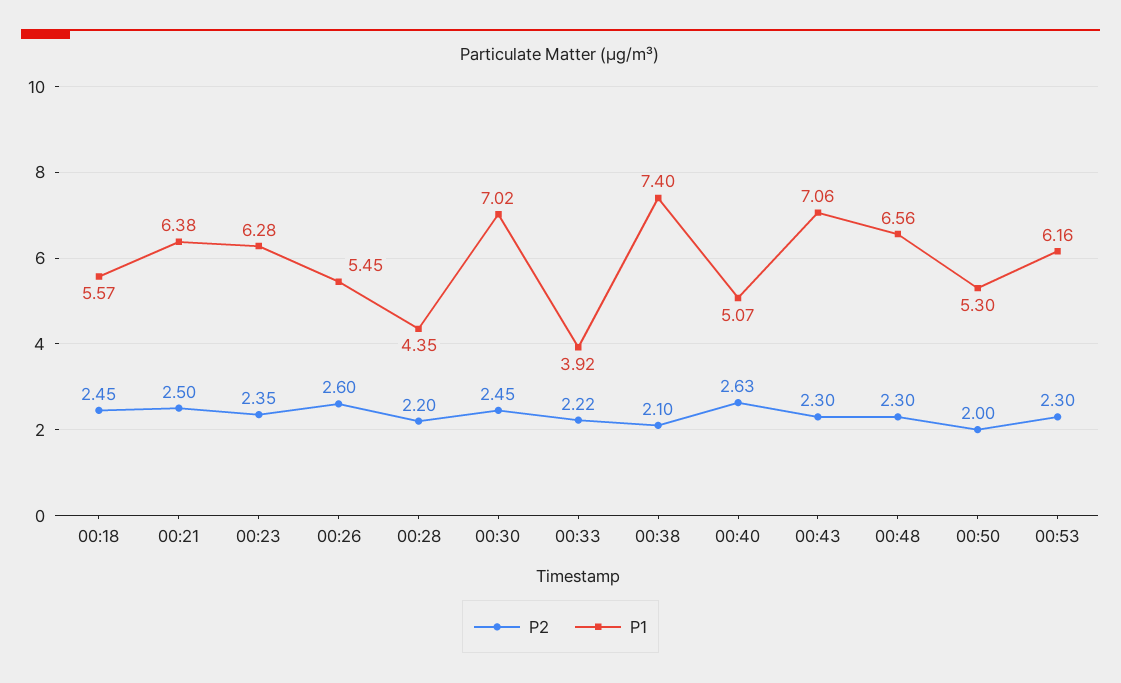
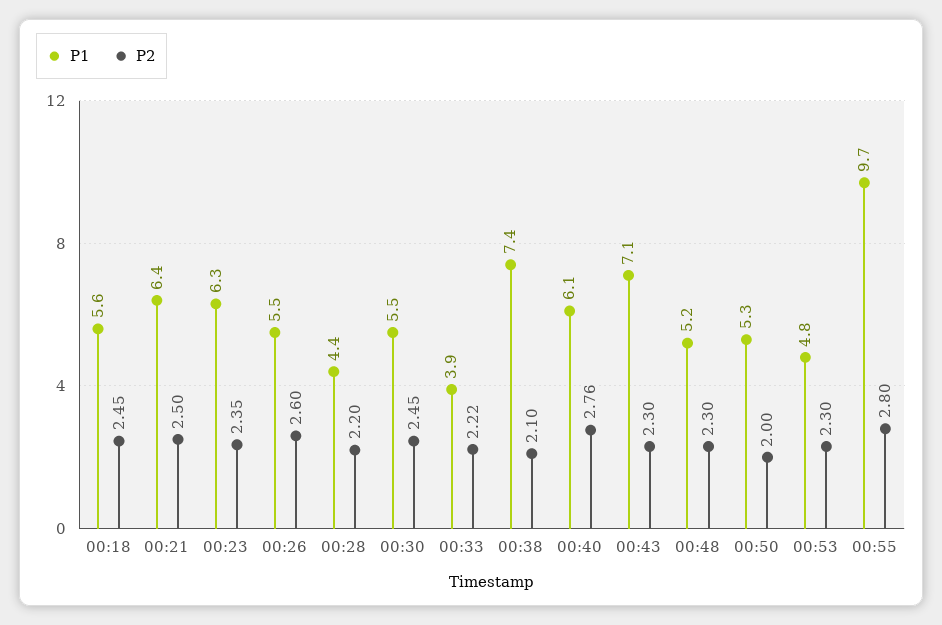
P1, 00:30: 7.02 -> 5.5
P2, 00:40: 2.63 -> 2.76
P1, 00:40: 5.07 -> 6.1
P1, 00:48: 6.56 -> 5.2
P1, 00:53: 6.16 -> 4.8
P1, 00:55: none -> 9.7
P2, 00:55: none -> 2.8

